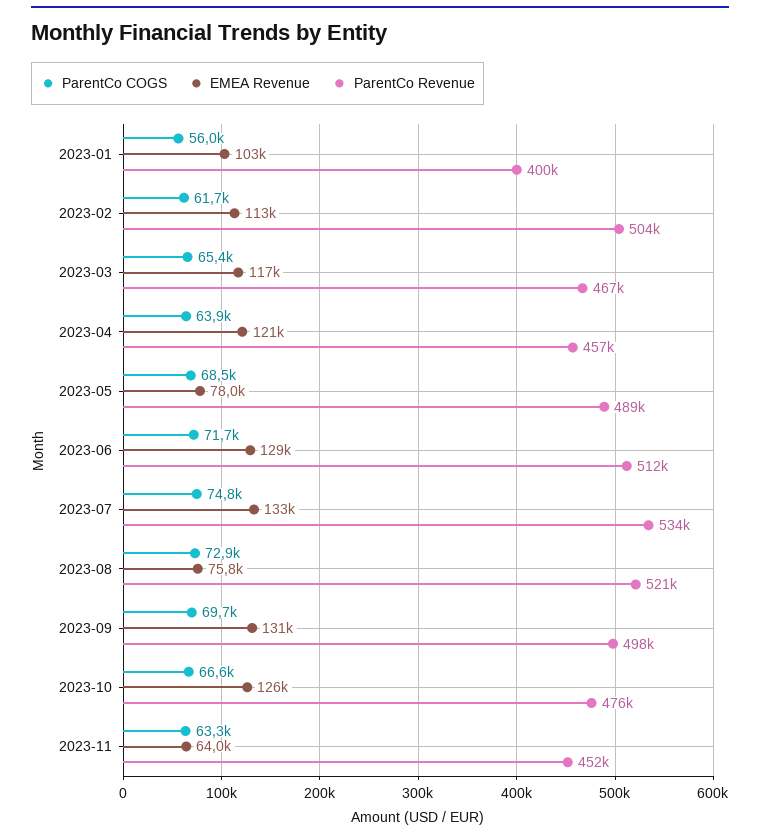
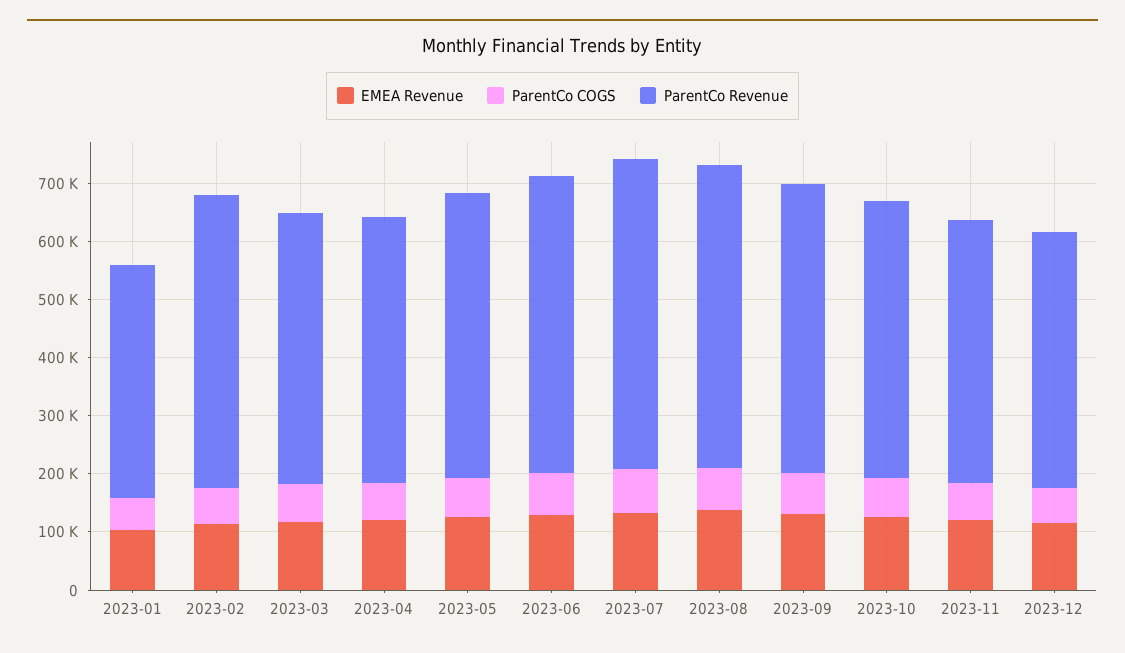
EMEA Revenue, 2023-05: 78000 -> 120000
EMEA Revenue, 2023-08: 75800 -> 140000
EMEA Revenue, 2023-11: 64000 -> 120000
EMEA Revenue, 2023-12: none -> 120000
ParentCo COGS, 2023-12: none -> 60000
ParentCo Revenue, 2023-12: none -> 440000

